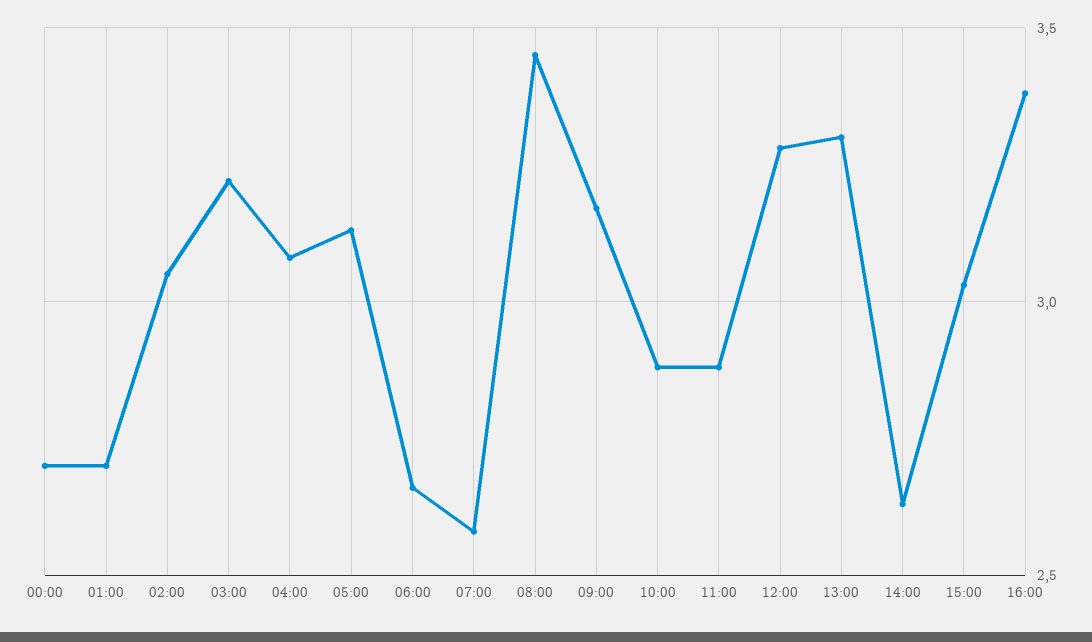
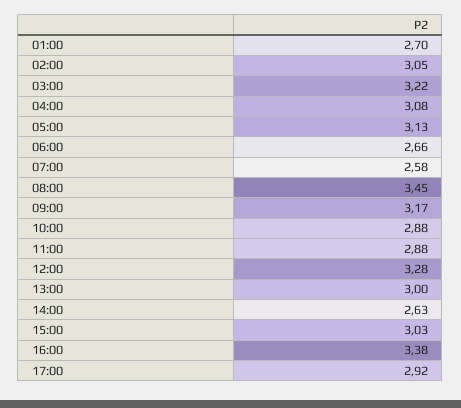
00:00: 2.7 -> none
13:00: 3.3 -> 3
17:00: none -> 2.92

